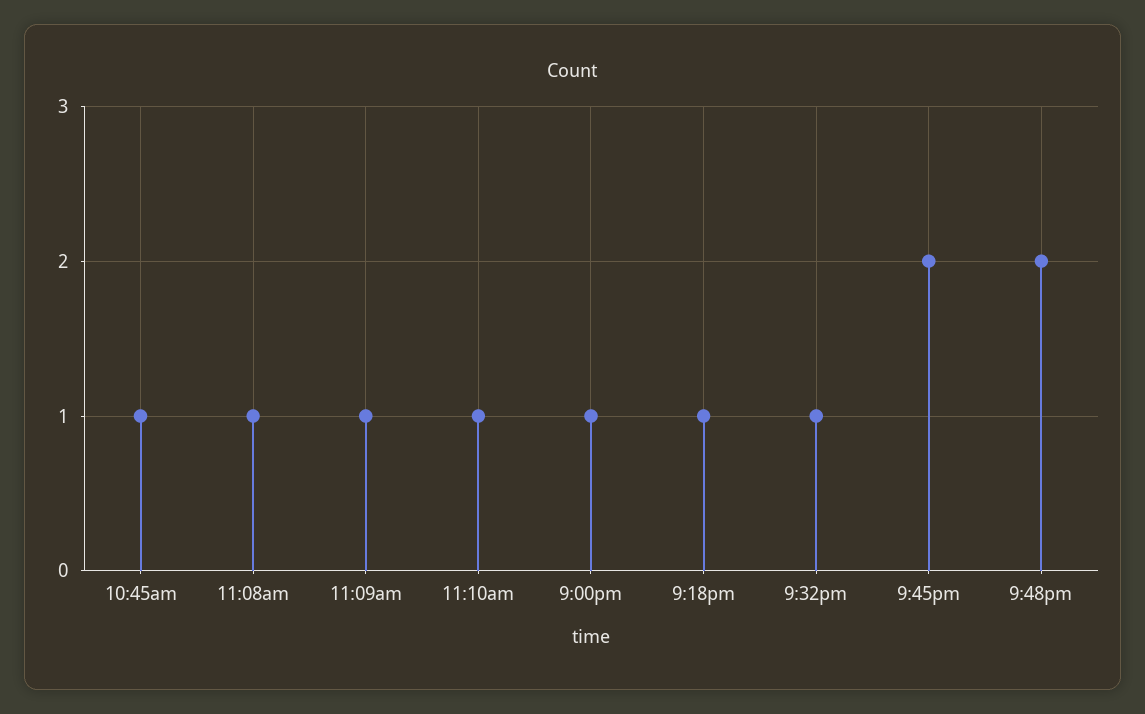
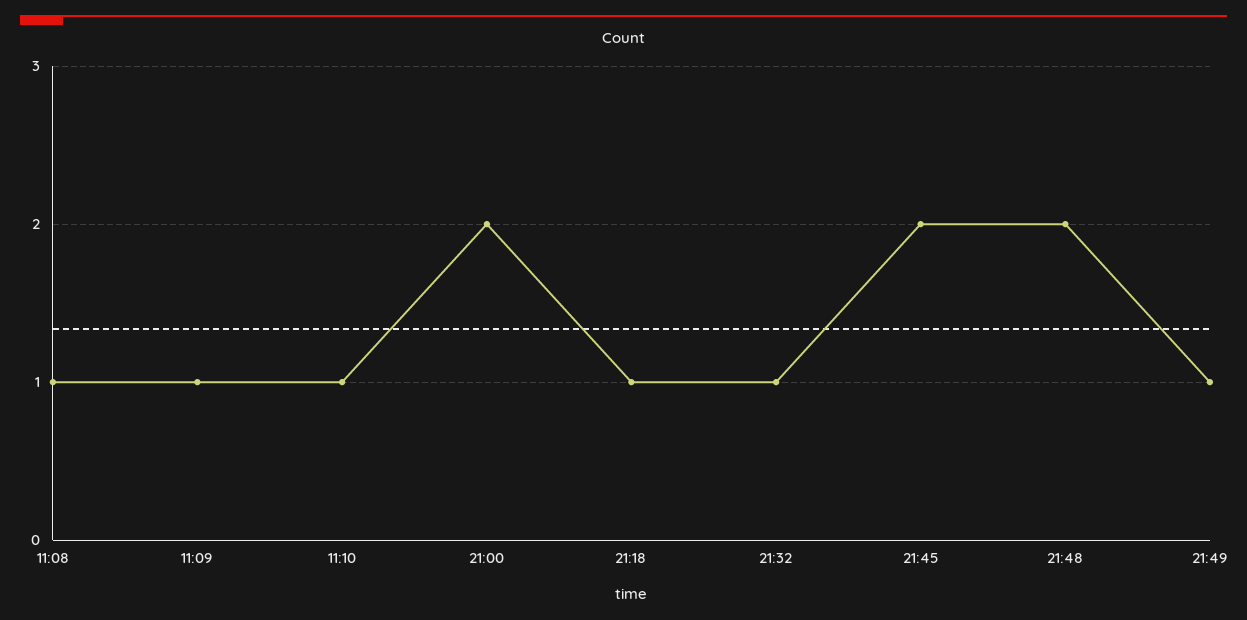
10:45am: 1 -> none
9:00pm: 1 -> 2
21:49: none -> 1

